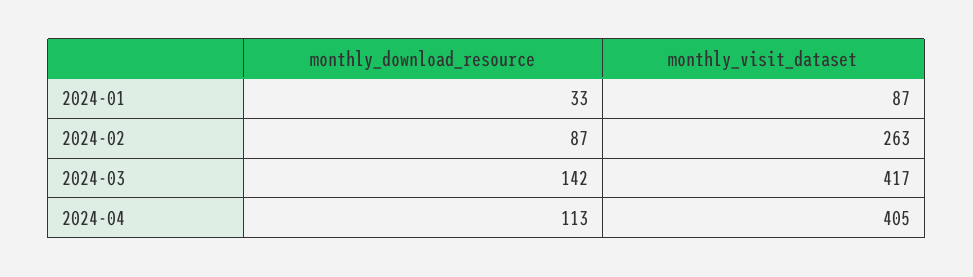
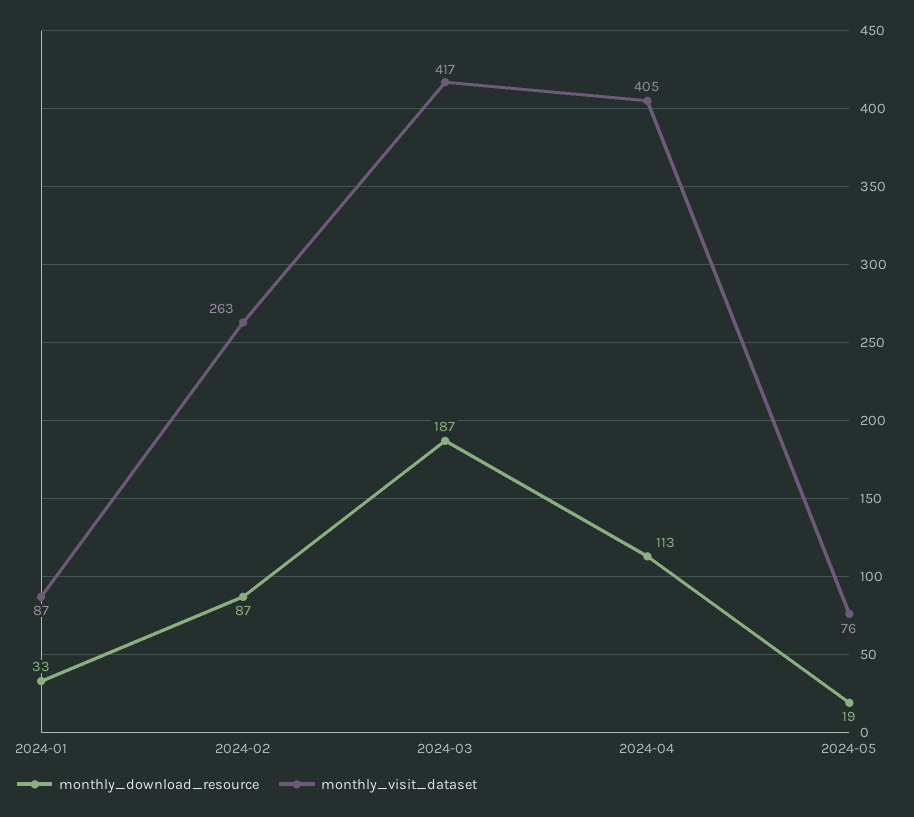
monthly_download_resource, 2024-03: 142 -> 187
monthly_download_resource, 2024-05: none -> 19
monthly_visit_dataset, 2024-05: none -> 76

